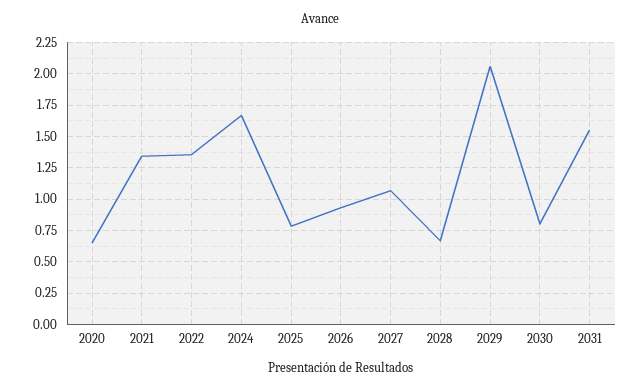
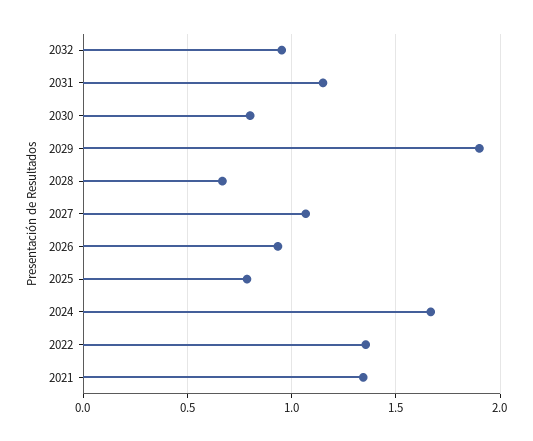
2020: 0.65 -> none
2029: 2.05 -> 1.9
2031: 1.55 -> 1.15
2032: none -> 0.95

